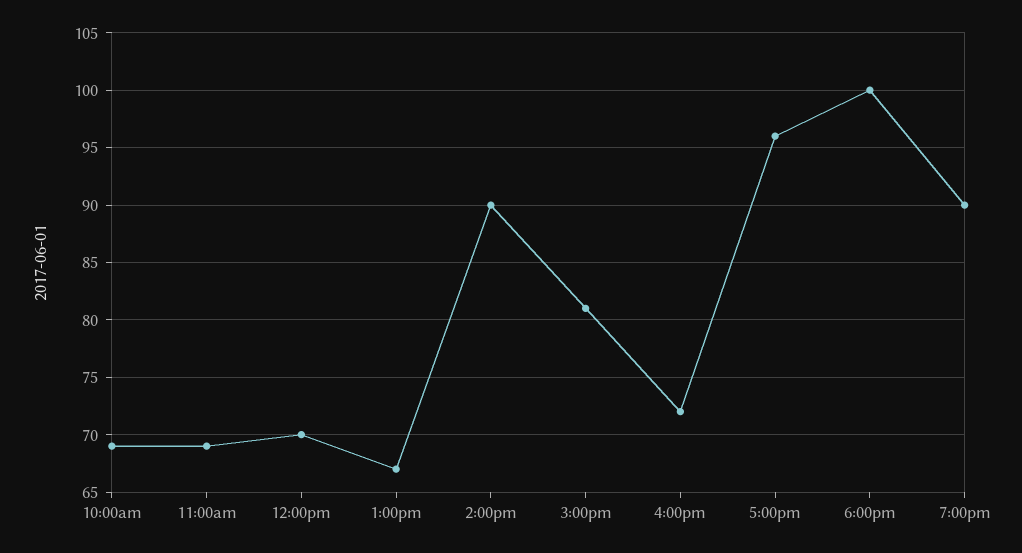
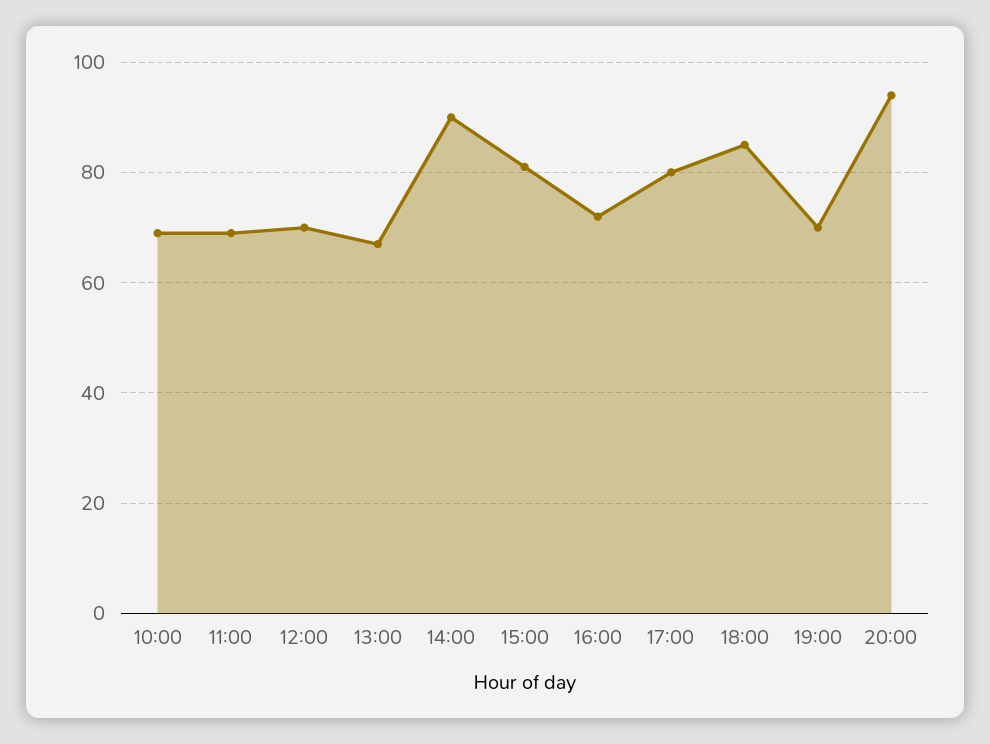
5:00pm: 96 -> 80
6:00pm: 100 -> 85
7:00pm: 90 -> 70
20:00: none -> 95

